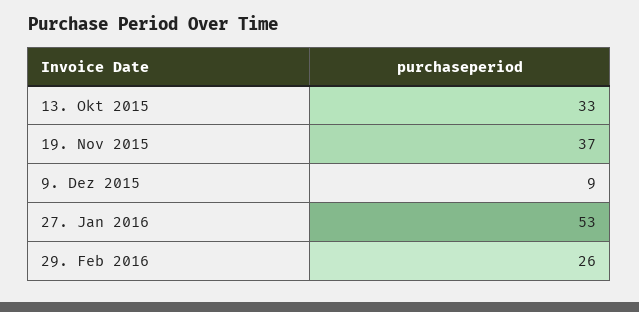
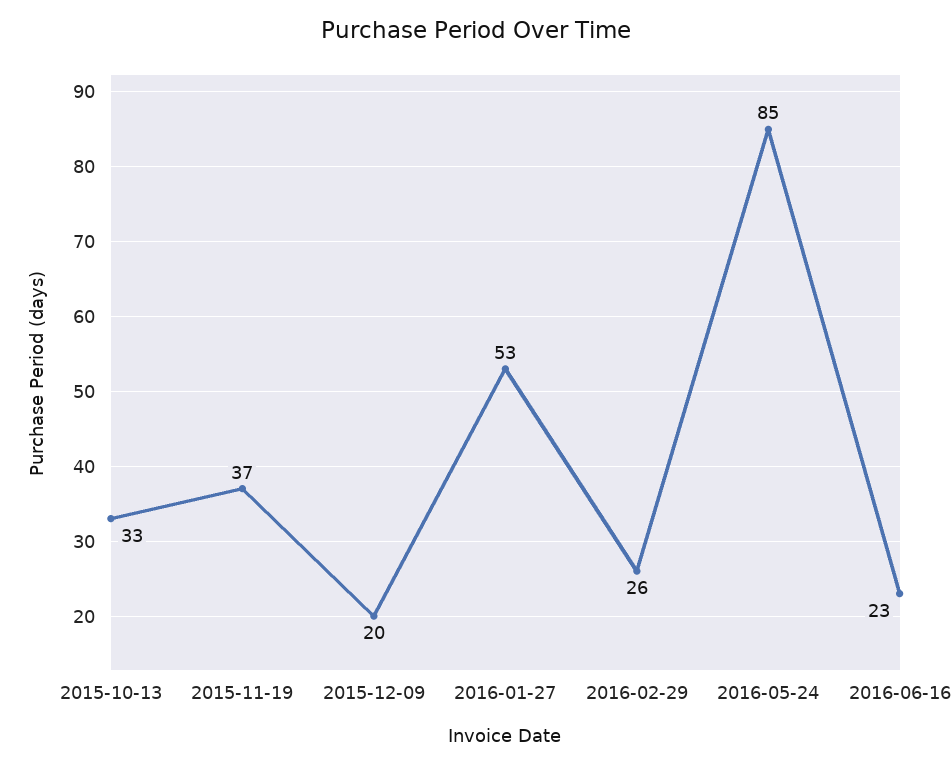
9. Dez 2015: 9 -> 20
2016-05-24: none -> 85
2016-06-16: none -> 23

